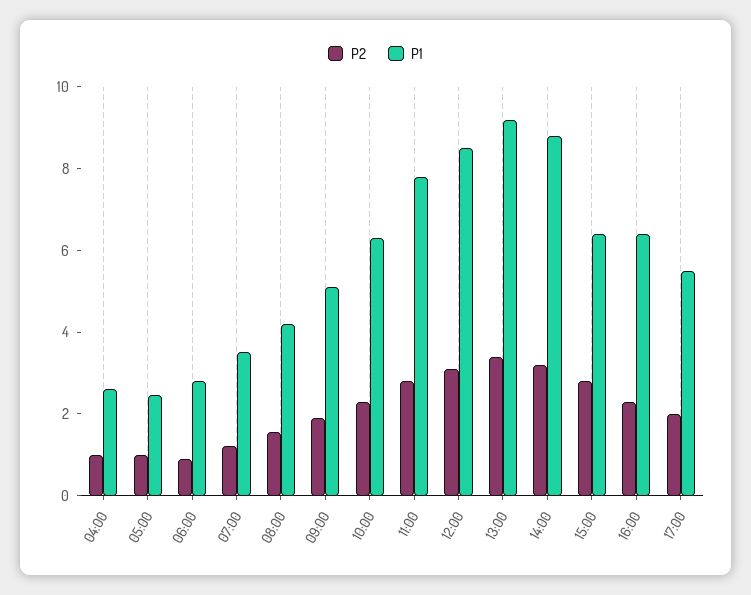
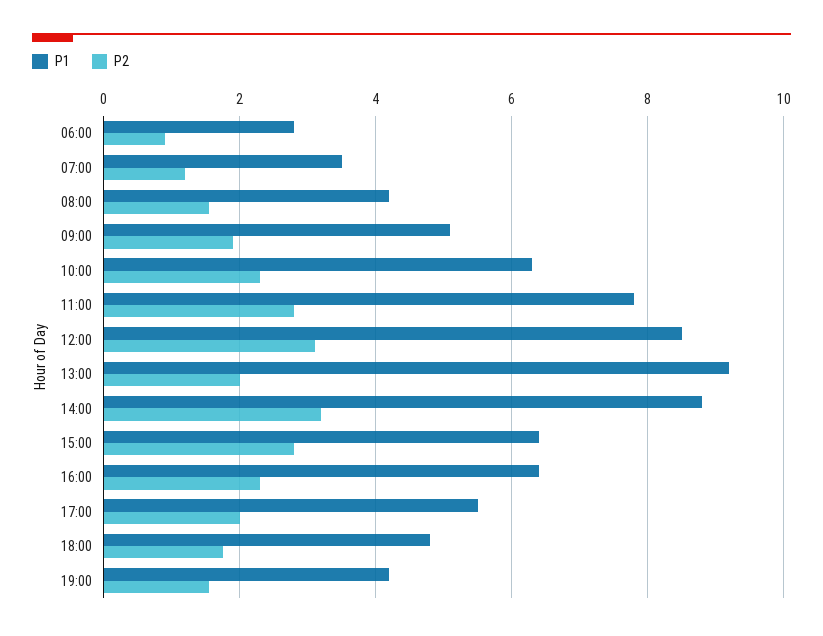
P2, 04:00: 1 -> none
P1, 04:00: 2.5 -> none
P2, 05:00: 1 -> none
P1, 05:00: 2.5 -> none
P2, 13:00: 3.5 -> 2
P1, 18:00: none -> 4.8
P2, 18:00: none -> 1.8
P1, 19:00: none -> 4.2
P2, 19:00: none -> 1.6

